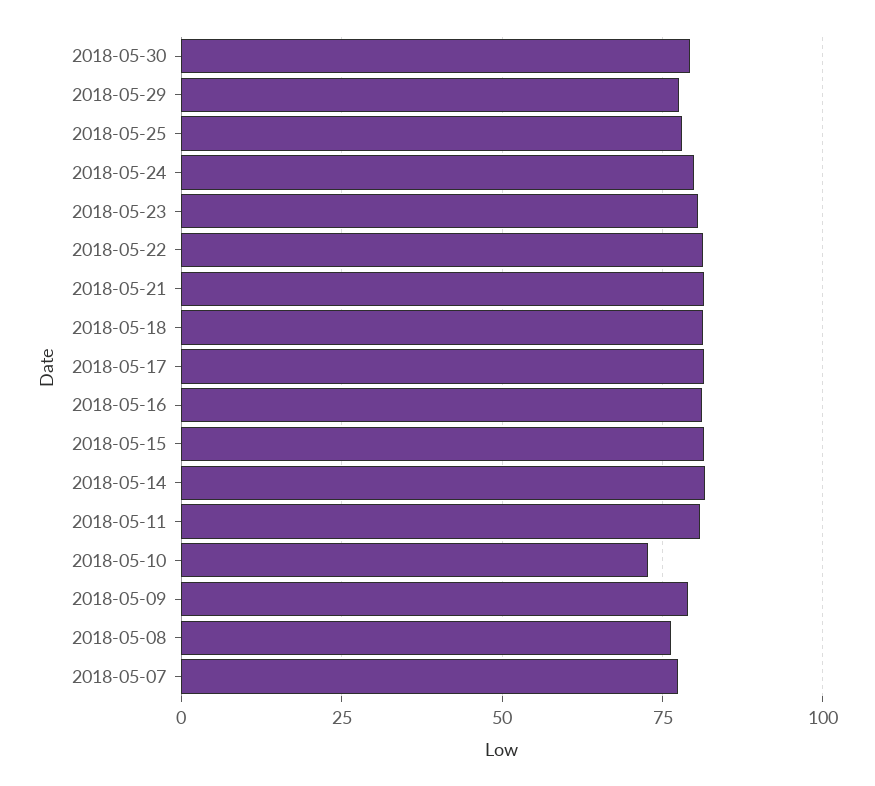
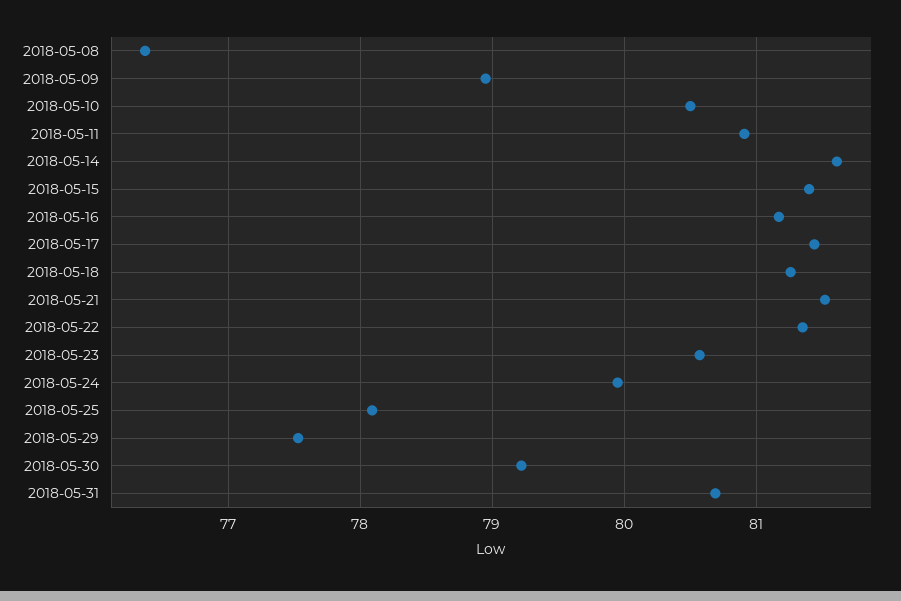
2018-05-10: 72.5 -> 80.5
2018-05-07: 77.5 -> none
2018-05-31: none -> 80.7

